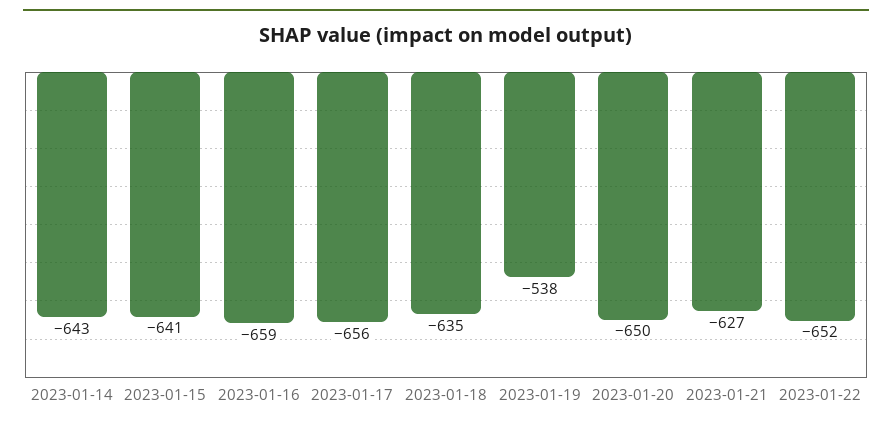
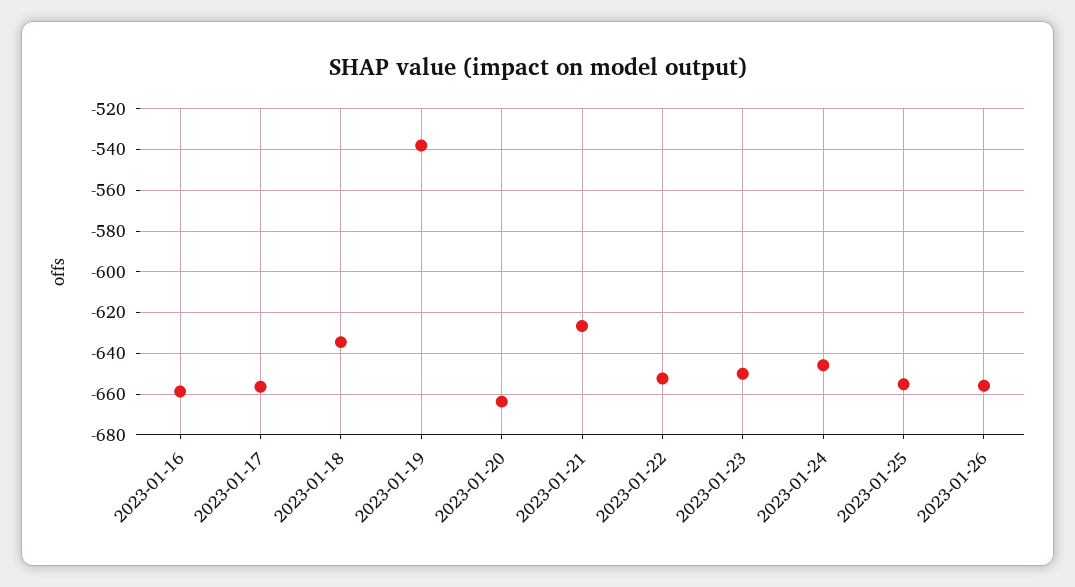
2023-01-14: -643 -> none
2023-01-15: -641 -> none
2023-01-20: -650 -> -665
2023-01-23: none -> -650
2023-01-24: none -> -645
2023-01-25: none -> -655
2023-01-26: none -> -655

